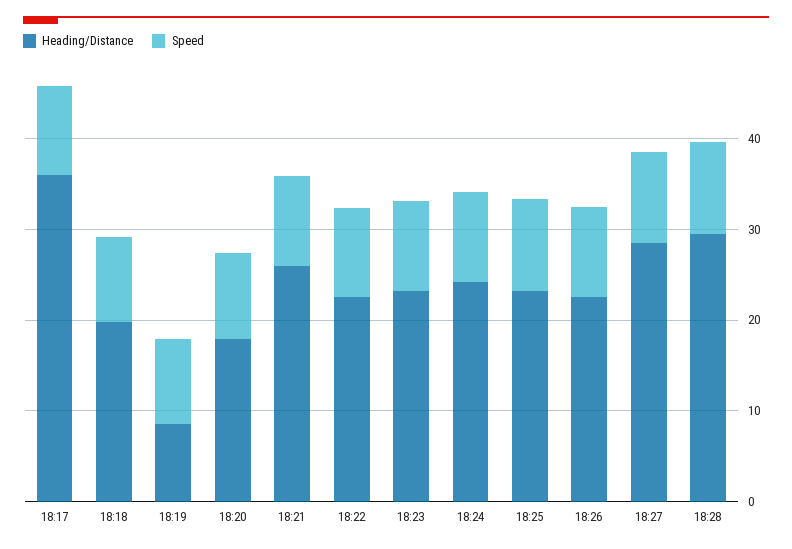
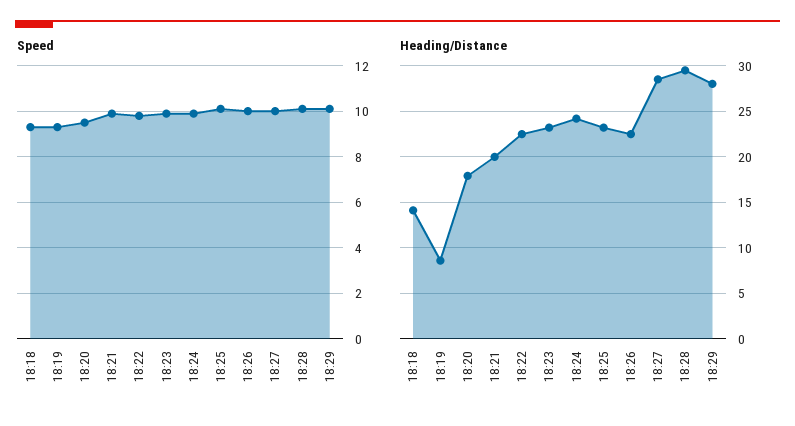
Heading/Distance, 18:17: 36 -> none
Speed, 18:17: 10 -> none
Heading/Distance, 18:18: 20 -> 14
Heading/Distance, 18:21: 26 -> 20
Speed, 18:29: none -> 10
Heading/Distance, 18:29: none -> 28

